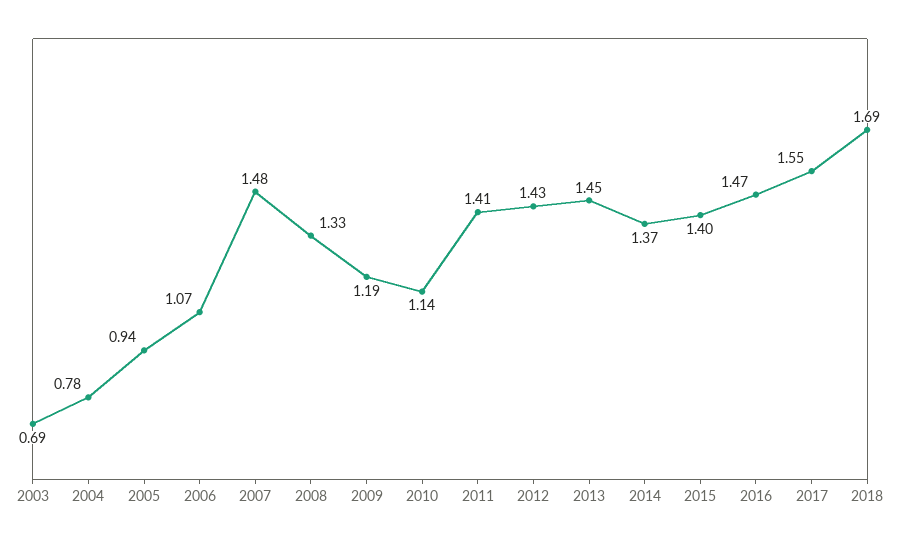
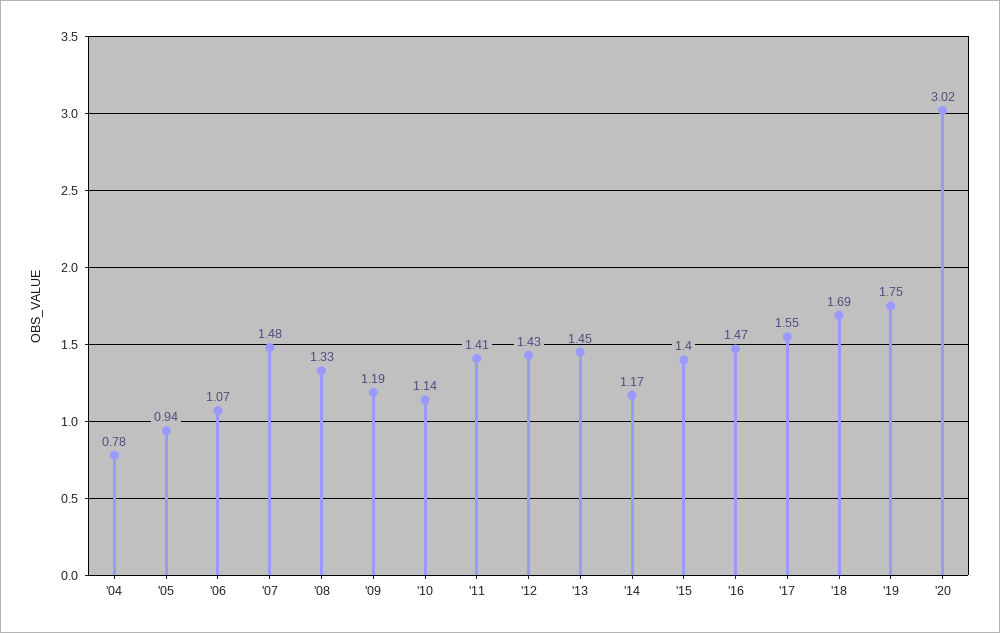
2003: 0.69 -> none
2014: 1.37 -> 1.17
'19: none -> 1.75
'20: none -> 3.02

